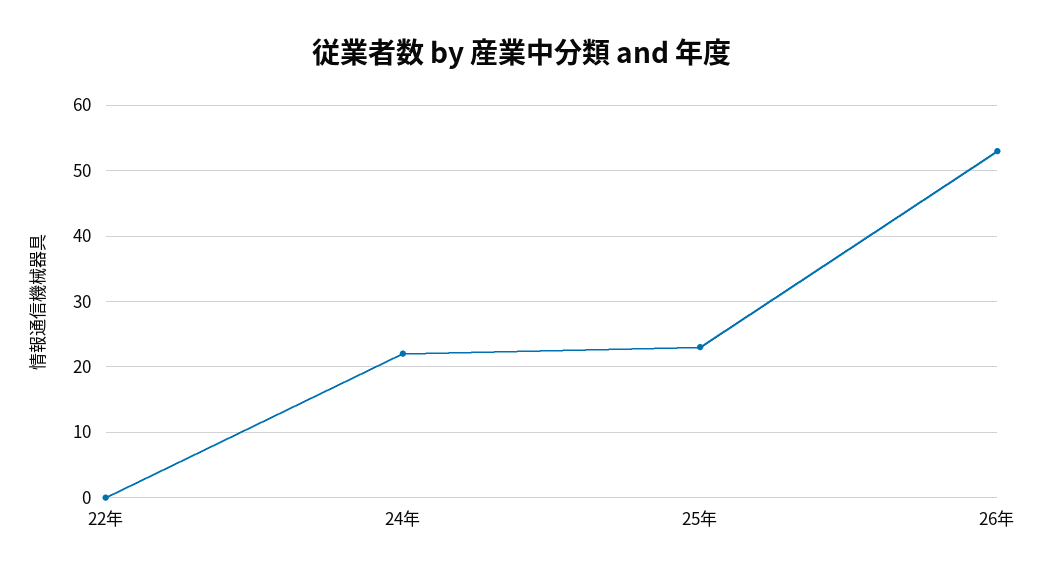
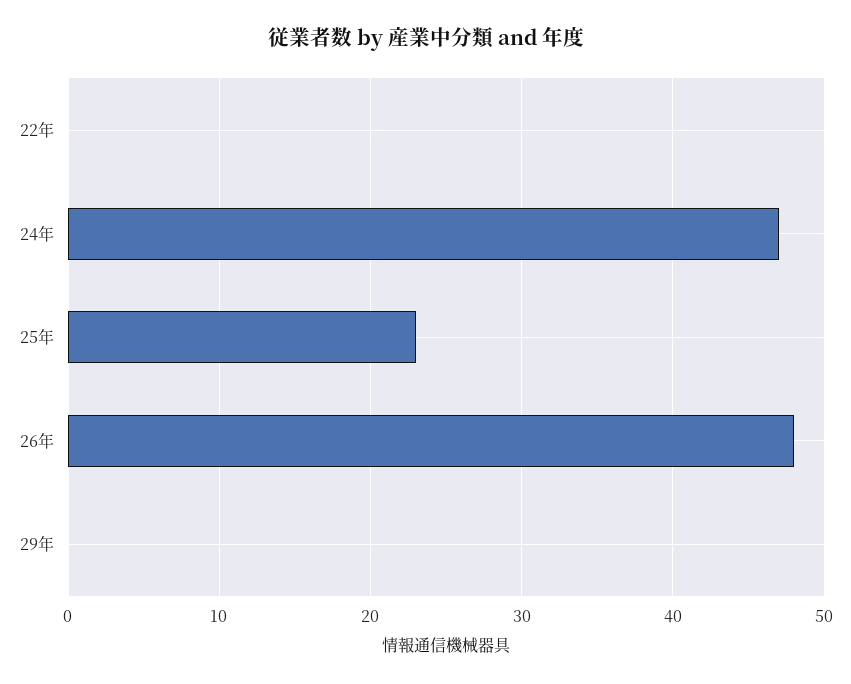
24年: 22 -> 47
26年: 53 -> 48
29年: none -> 0

